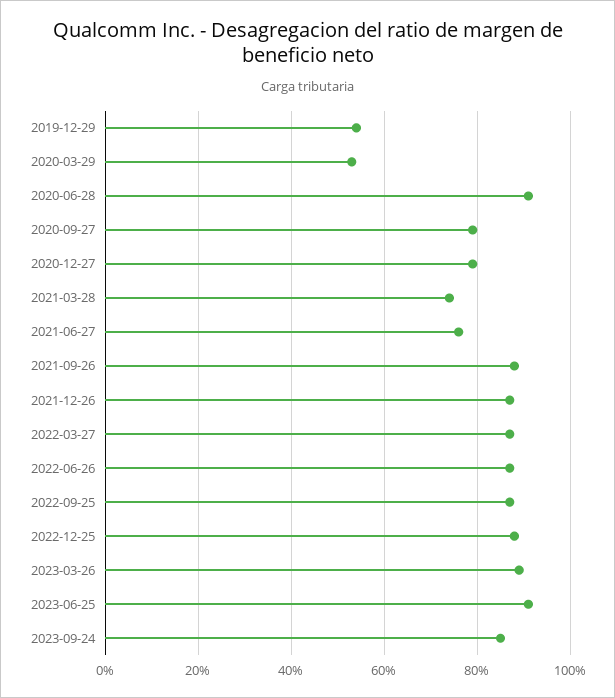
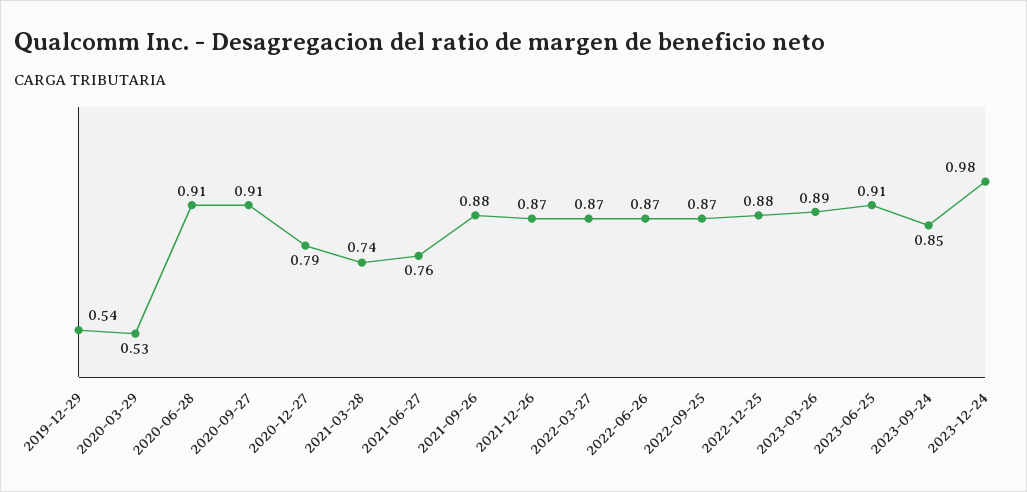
2020-09-27: 0.8 -> 0.91
2023-12-24: none -> 0.98

